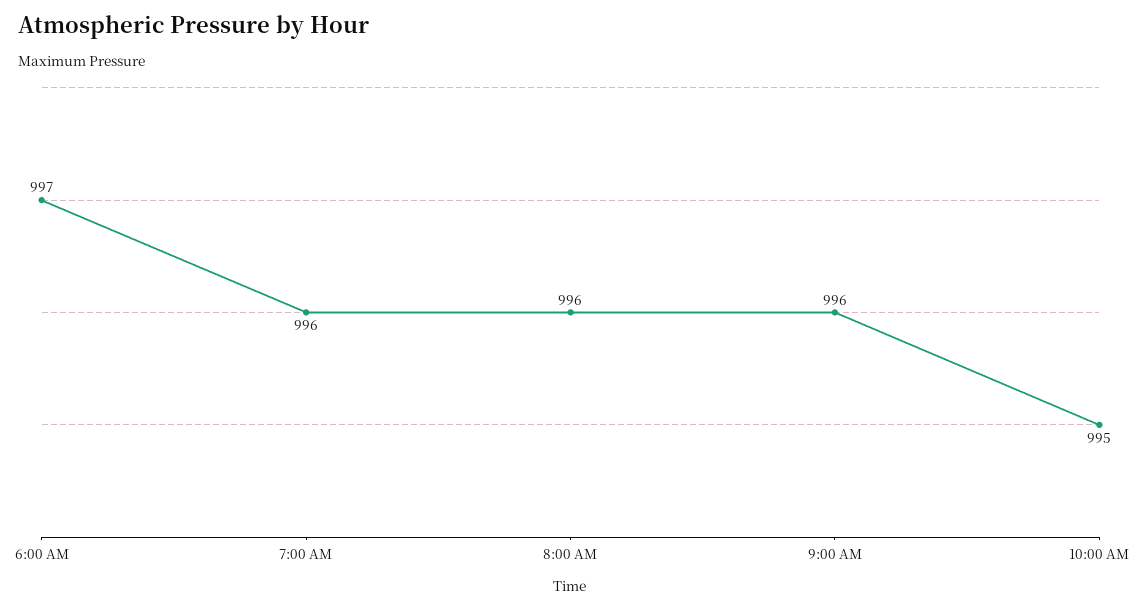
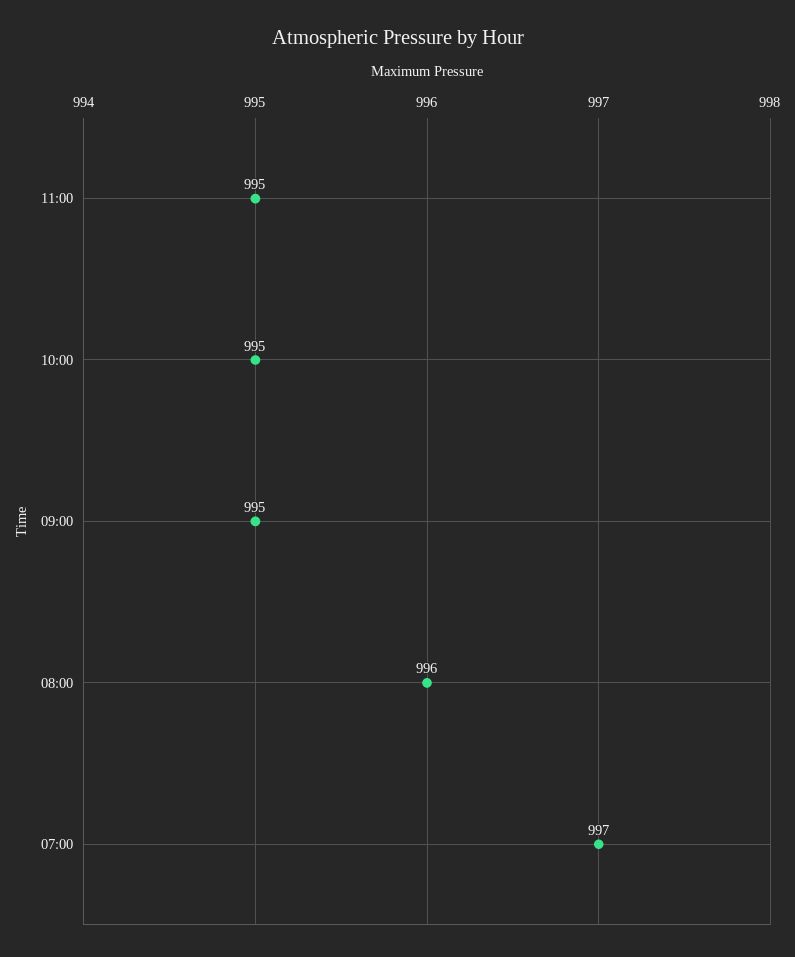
6:00 AM: 997 -> none
7:00 AM: 996 -> 997
9:00 AM: 996 -> 995
11:00: none -> 995

